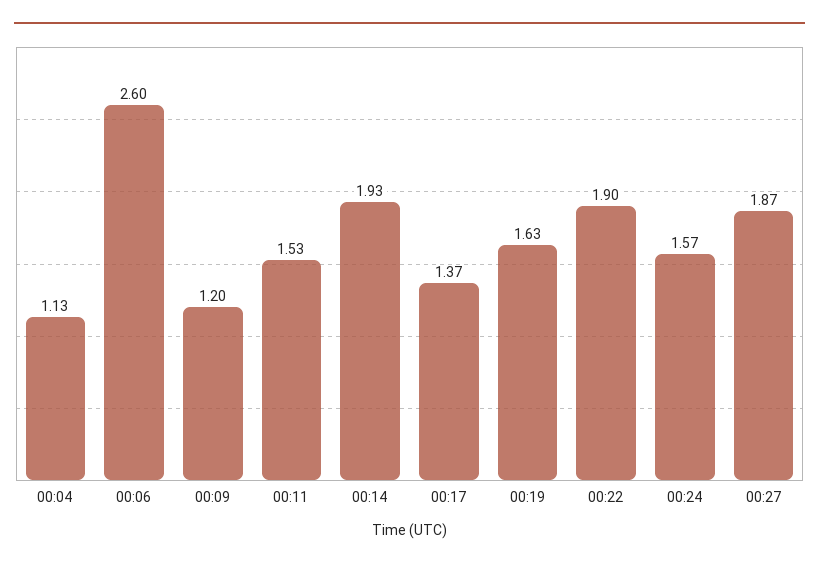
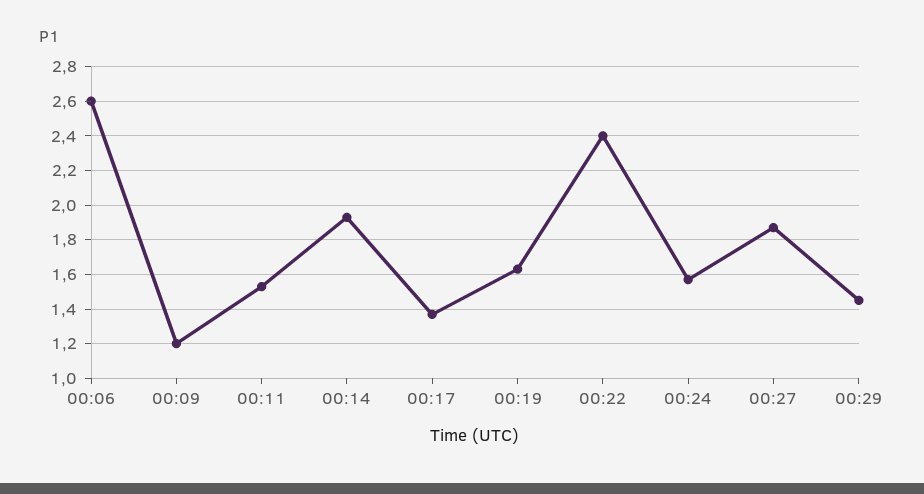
00:04: 1.13 -> none
00:22: 1.9 -> 2.4
00:29: none -> 1.45

